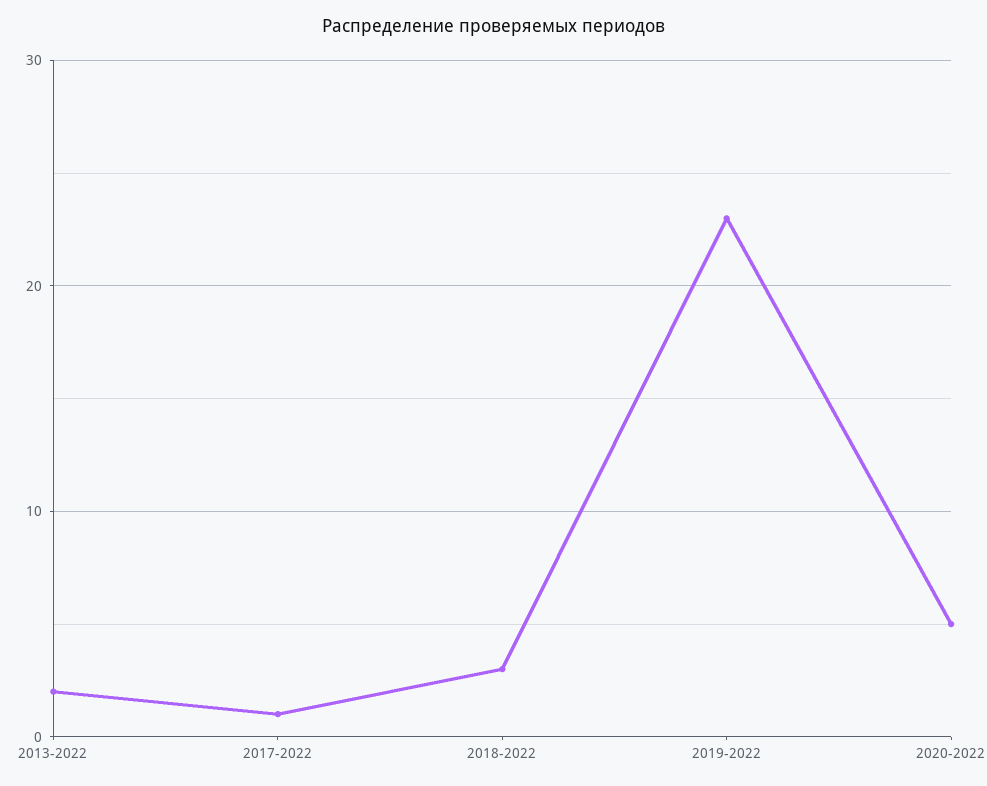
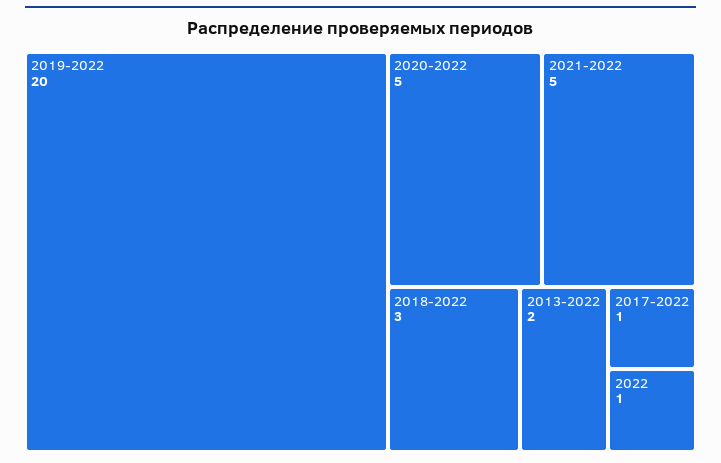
2019-2022: 23 -> 20
2021-2022: none -> 5
2022: none -> 1

